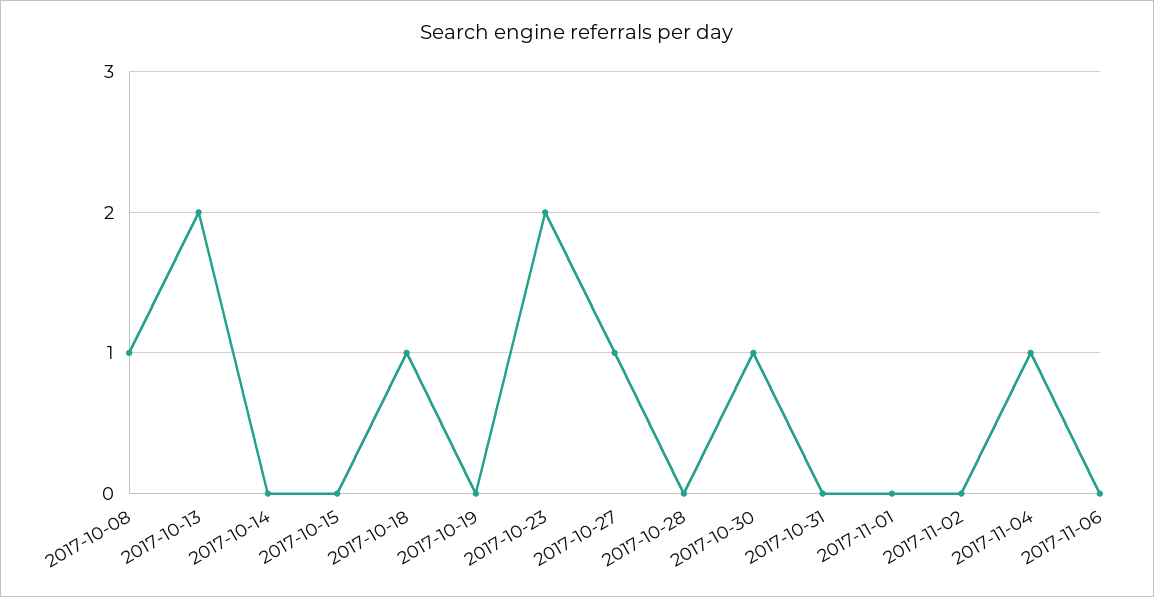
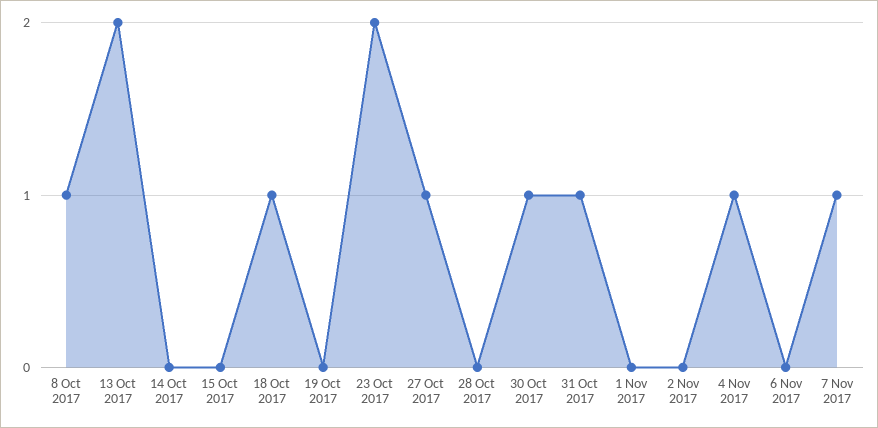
2017-10-31: 0 -> 1
7 Nov 2017: none -> 1

